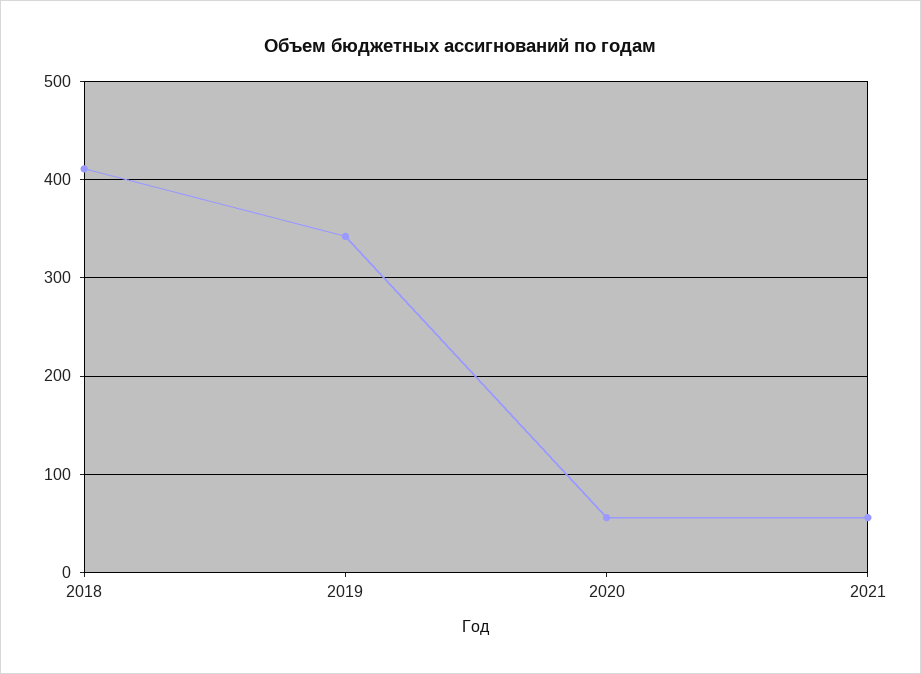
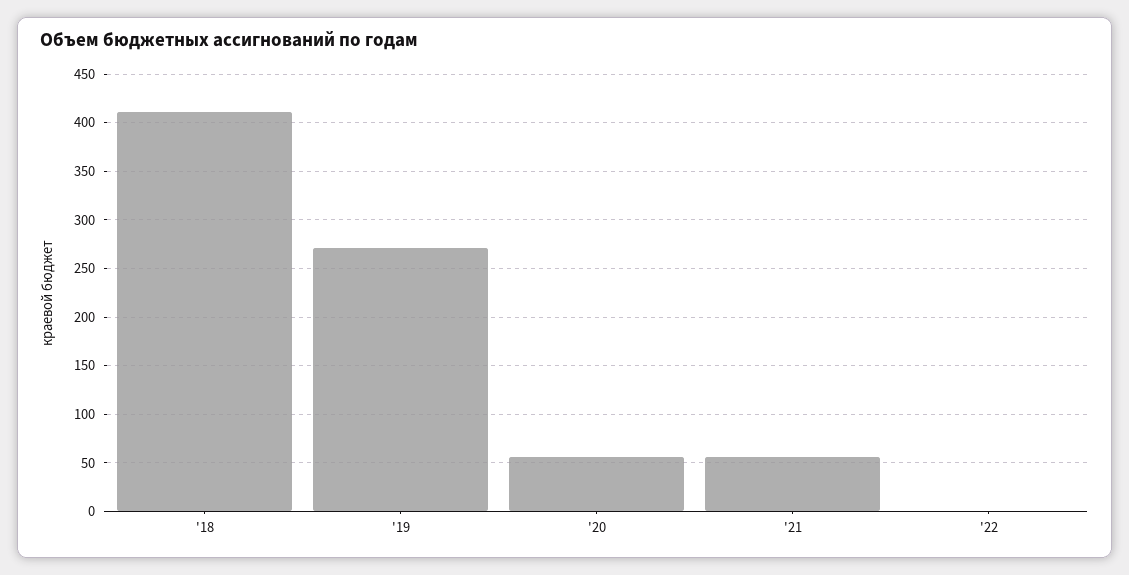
2019: 340 -> 270
'22: none -> 0

